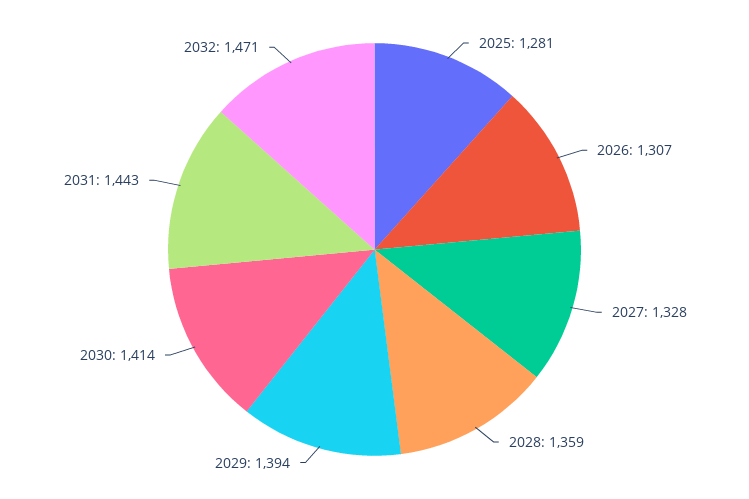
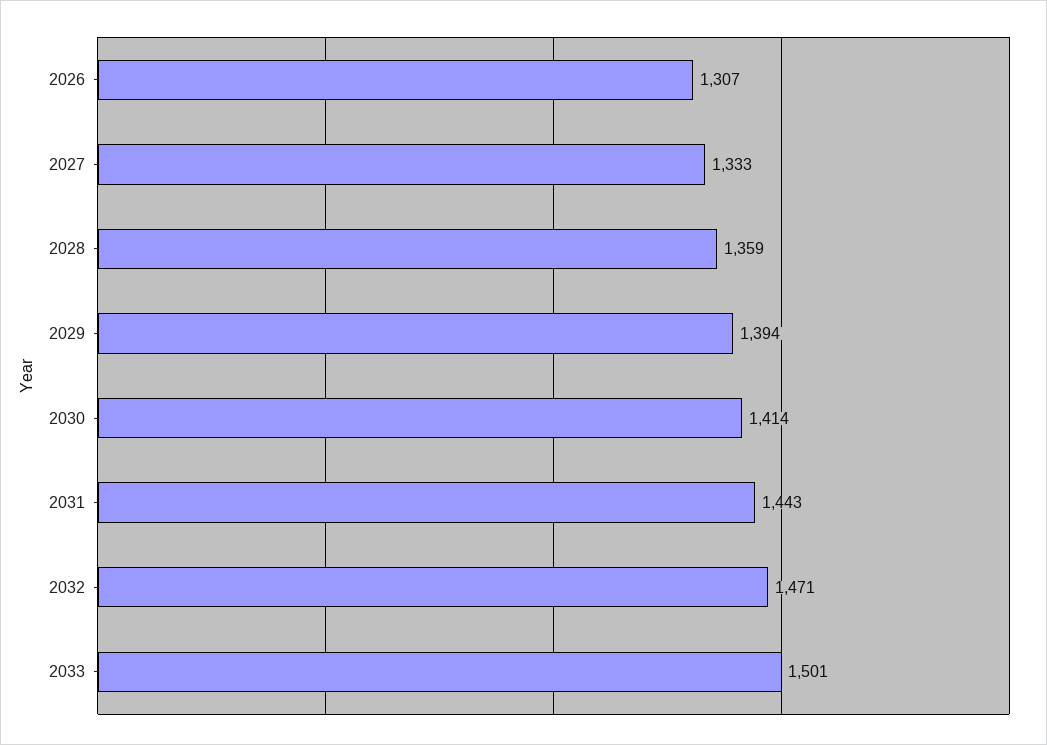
2025: 1281 -> none
2027: 1328 -> 1333
2033: none -> 1501

